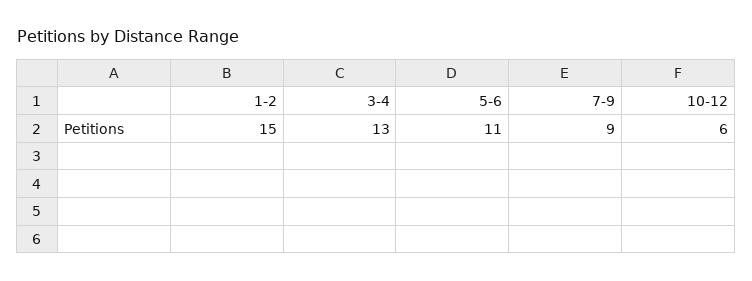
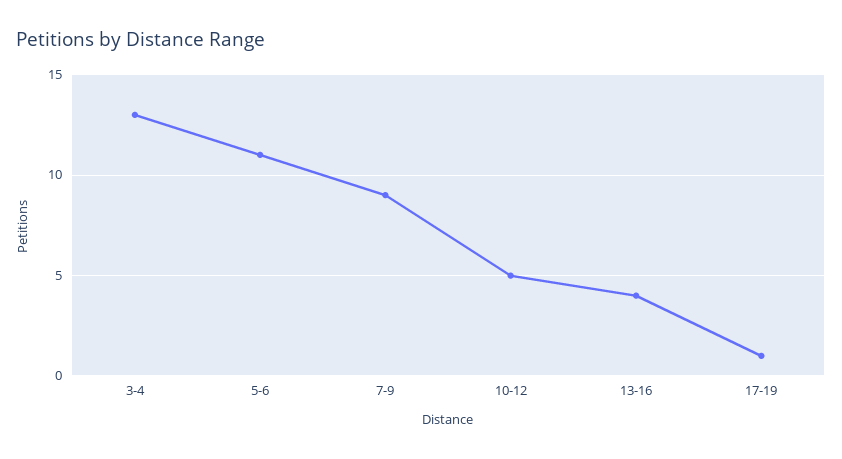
1-2: 15 -> none
10-12: 6 -> 5
13-16: none -> 4
17-19: none -> 1

